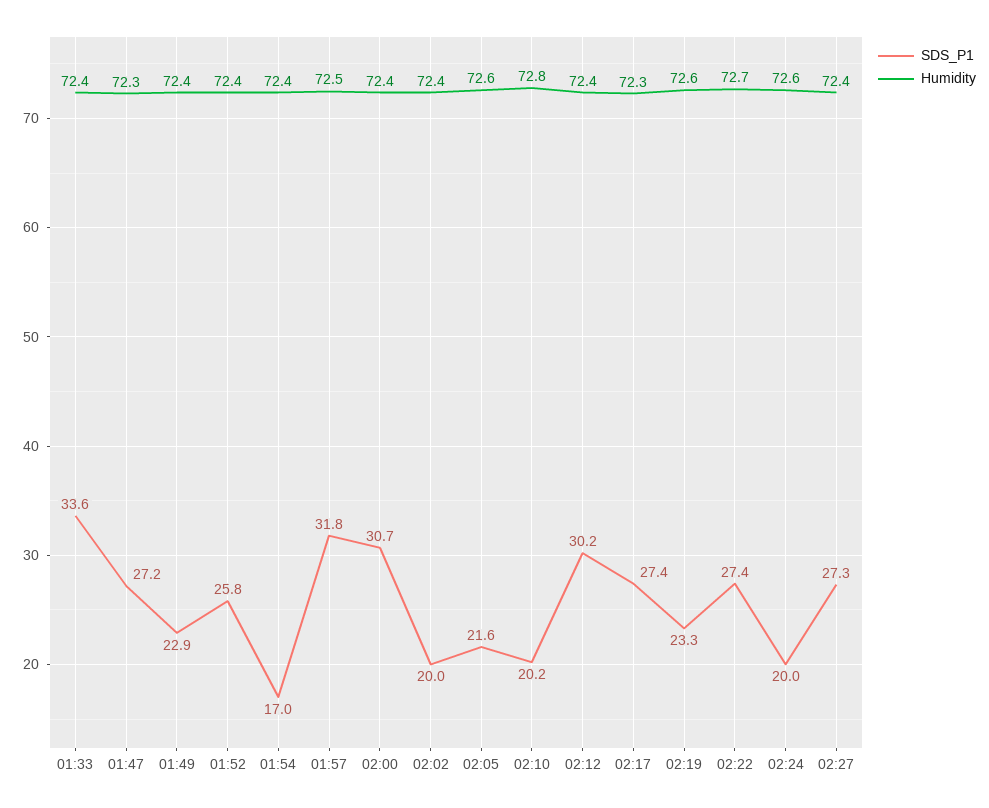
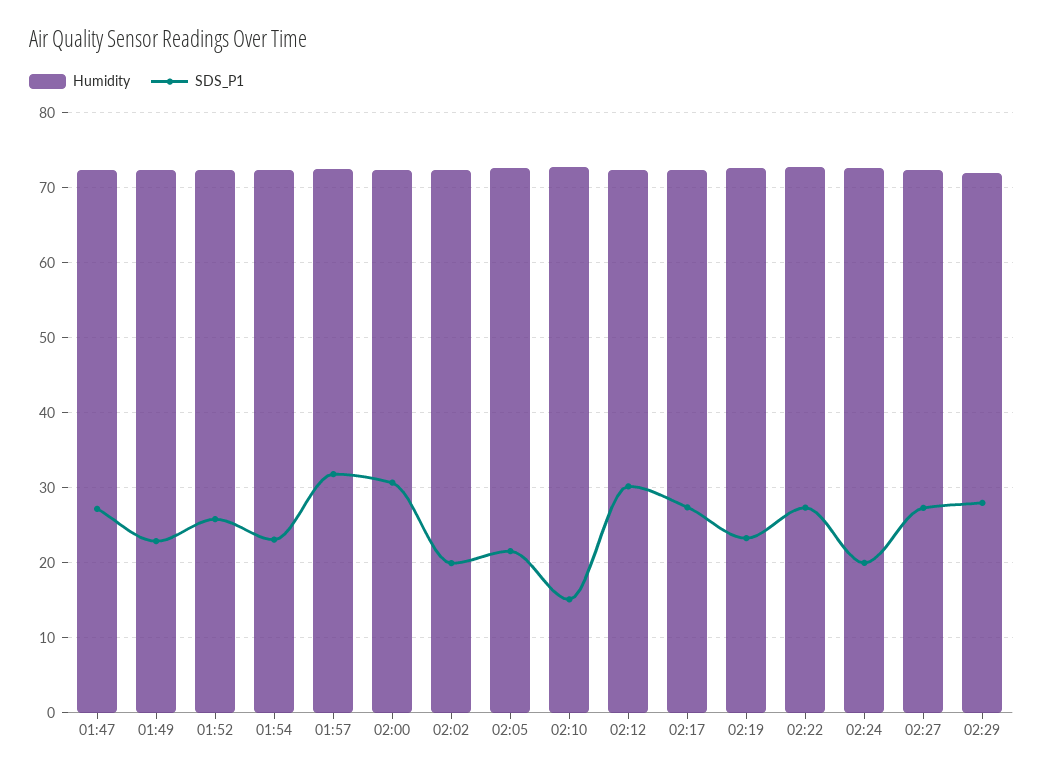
SDS_P1, 01:33: 33.6 -> none
Humidity, 01:33: 72.4 -> none
SDS_P1, 01:54: 17 -> 23
SDS_P1, 02:10: 20.2 -> 15
Humidity, 02:29: none -> 72
SDS_P1, 02:29: none -> 28

